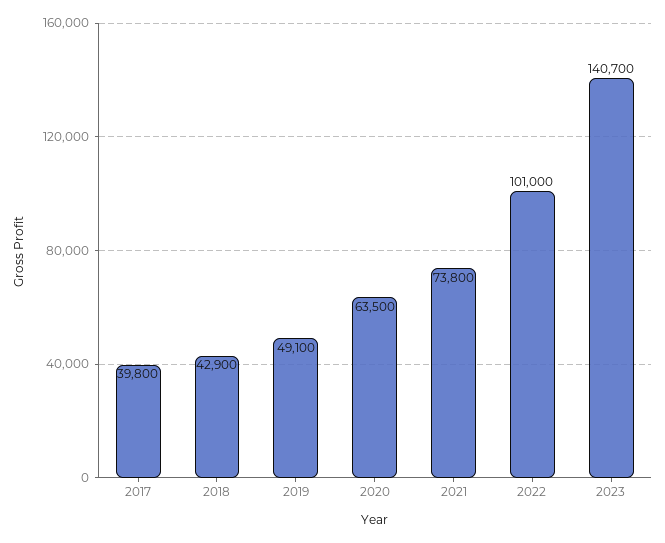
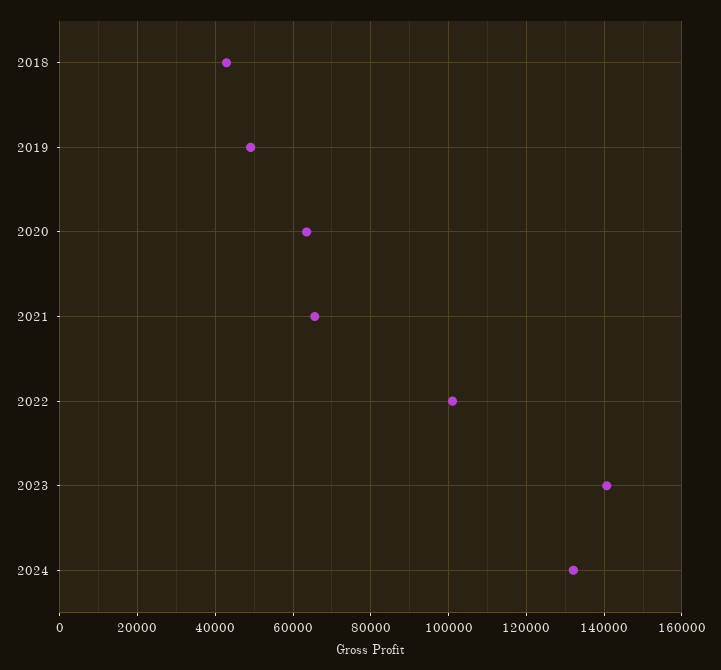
2017: 39800 -> none
2021: 73800 -> 66000
2024: none -> 132000

